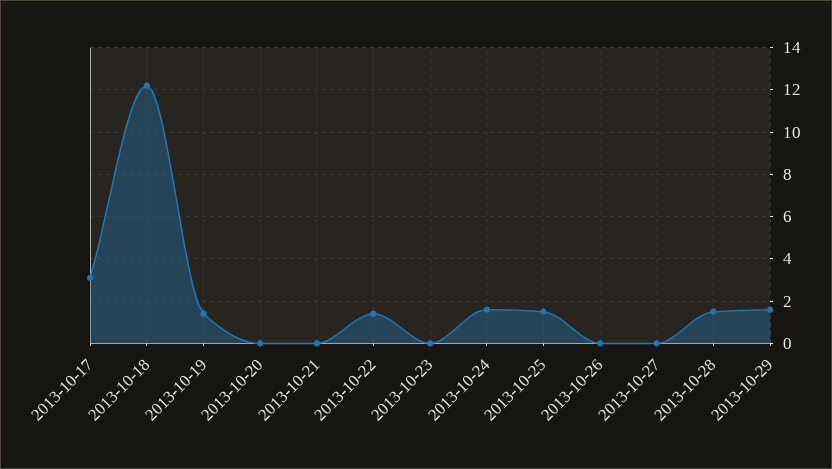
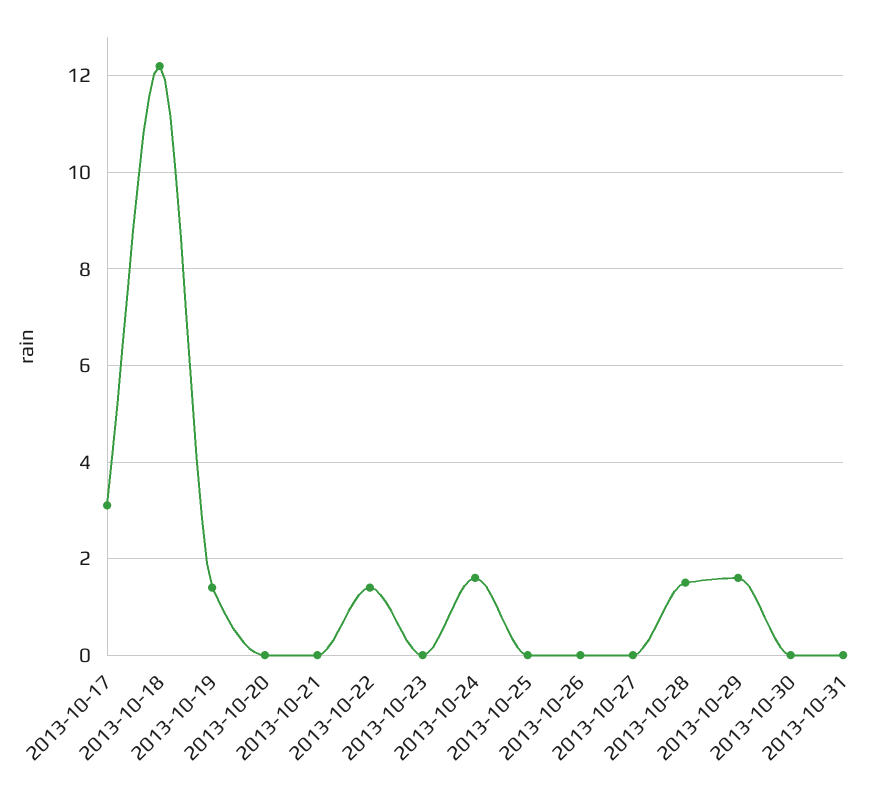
2013-10-25: 1.5 -> 0
2013-10-30: none -> 0
2013-10-31: none -> 0

